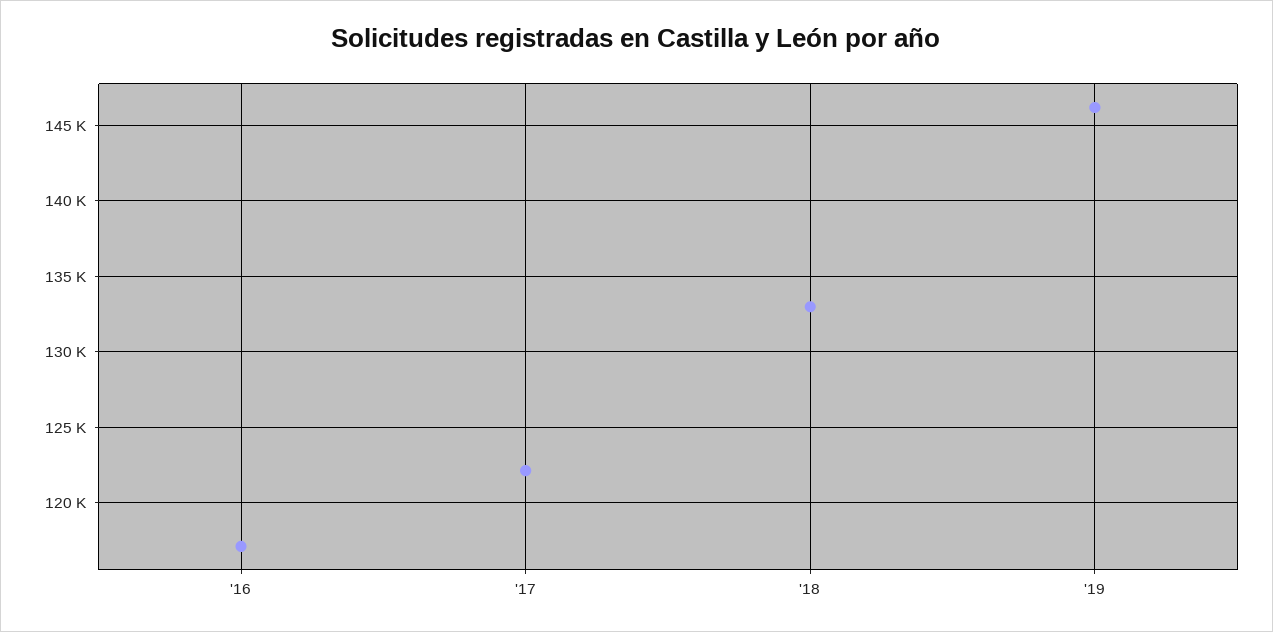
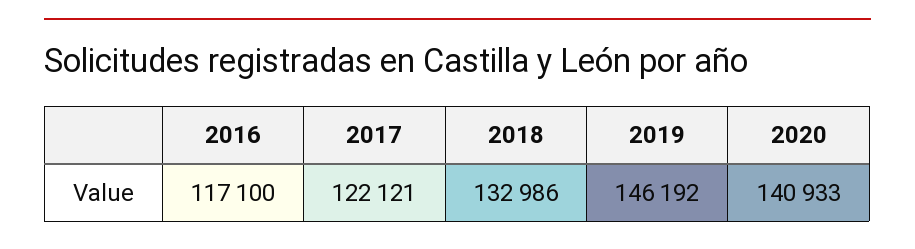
2020: none -> 140933

